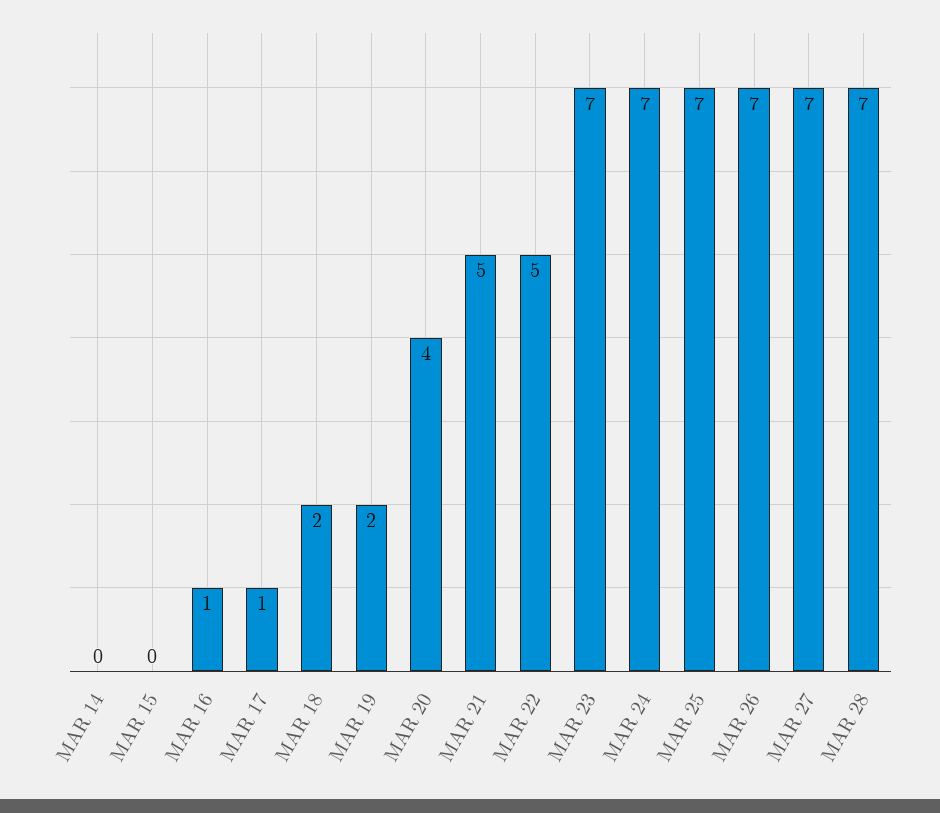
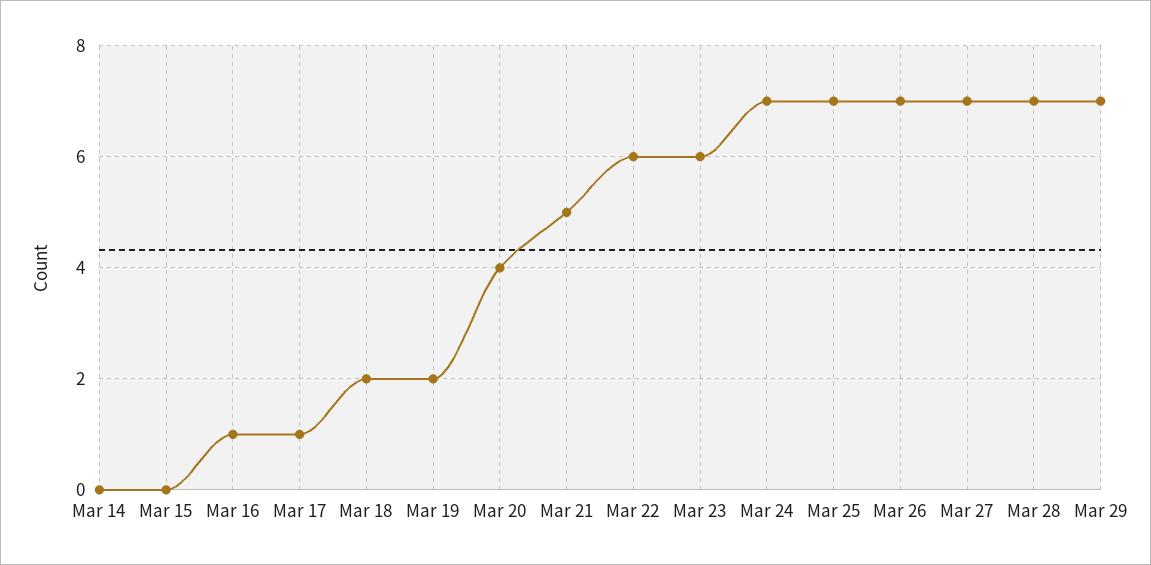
MAR 22: 5 -> 6
MAR 23: 7 -> 6
Mar 29: none -> 7

